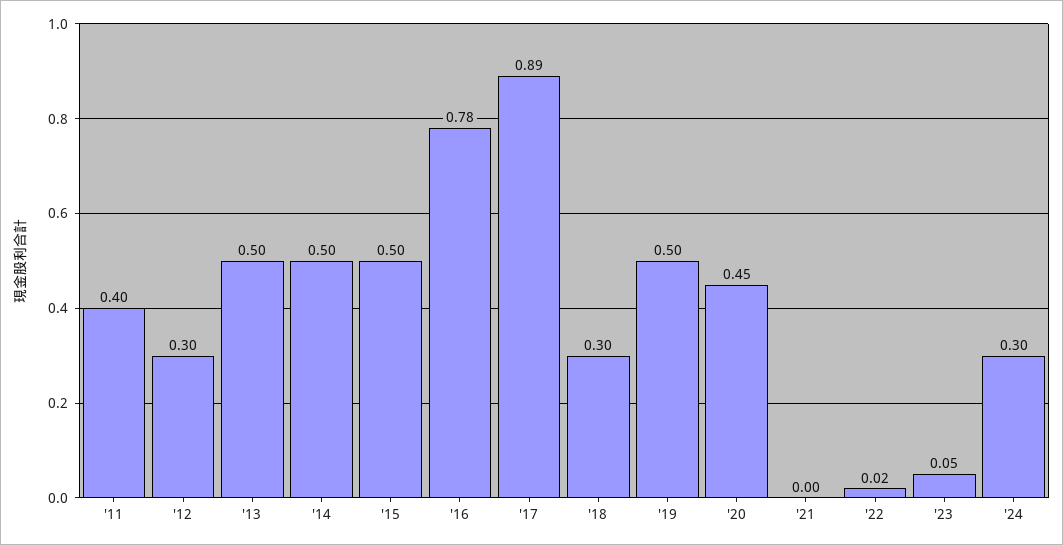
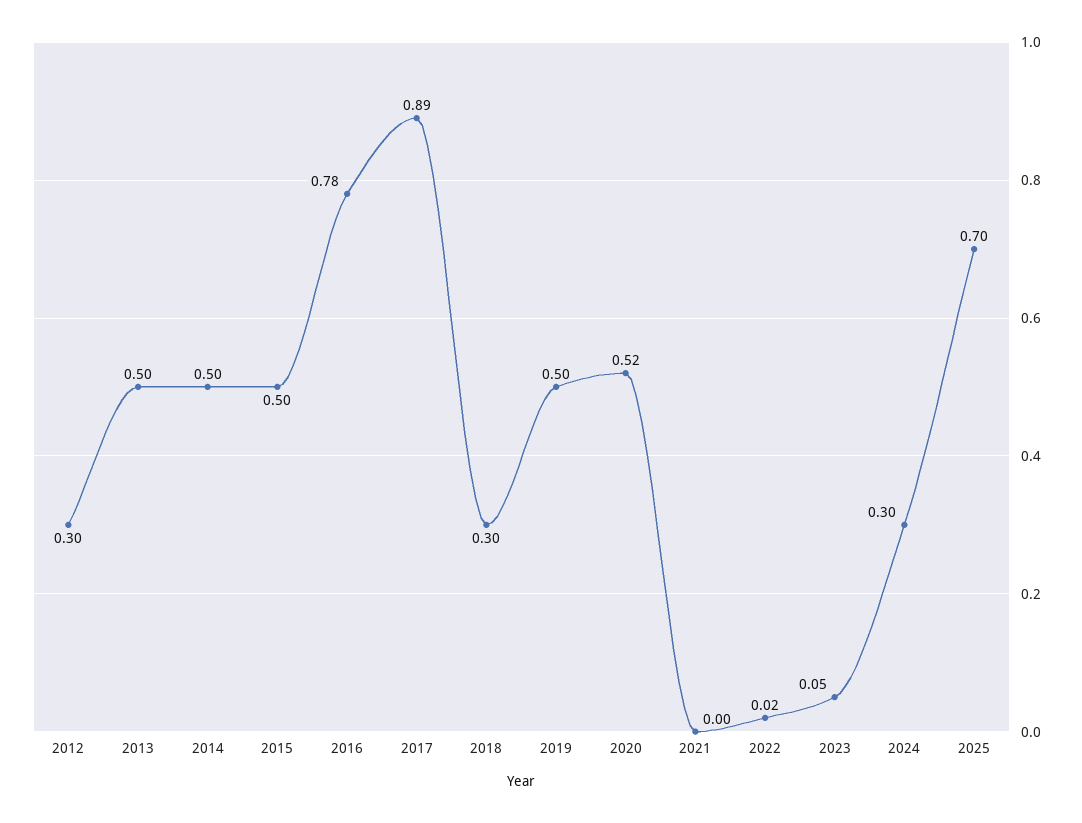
'11: 0.4 -> none
'20: 0.45 -> 0.52
2025: none -> 0.7

